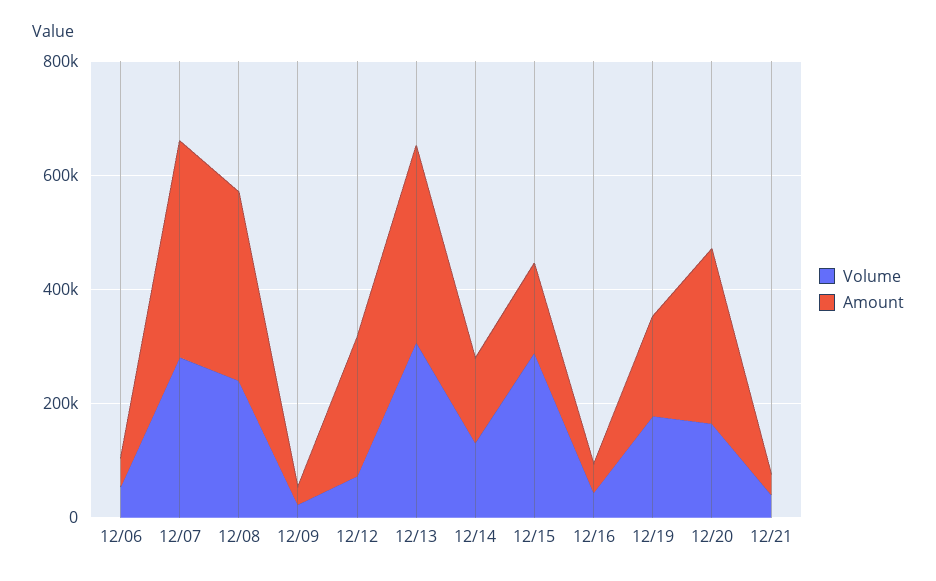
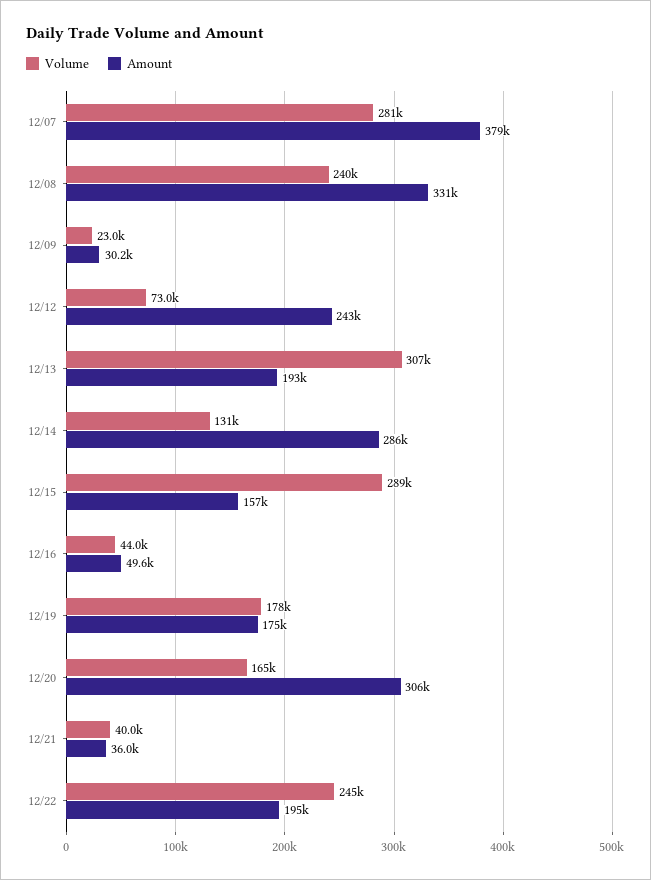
Volume, 12/06: 50000 -> none
Amount, 12/06: 50000 -> none
Amount, 12/13: 350000 -> 193000
Amount, 12/14: 150000 -> 286000
Volume, 12/22: none -> 245000
Amount, 12/22: none -> 195000

